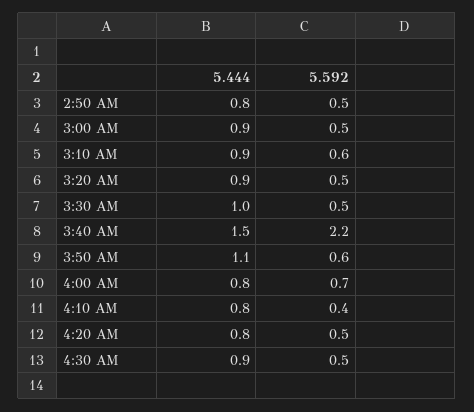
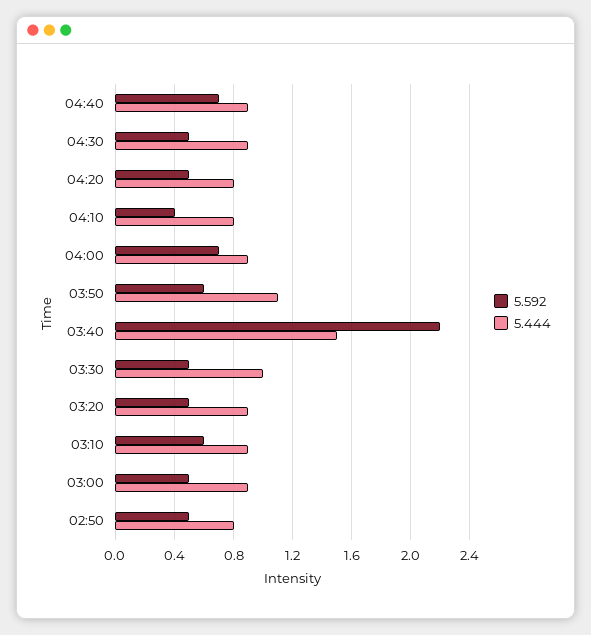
5.444, 4:00 AM: 0.8 -> 0.9
5.592, 04:40: none -> 0.7
5.444, 04:40: none -> 0.9

